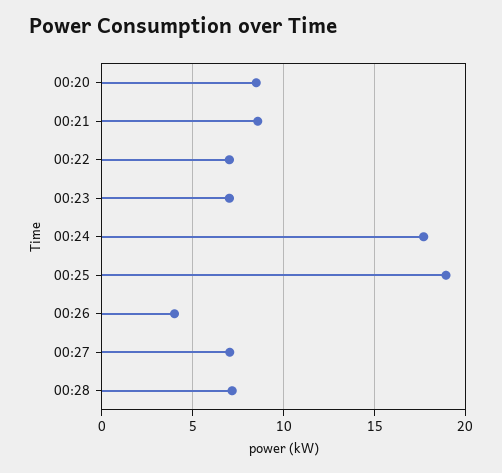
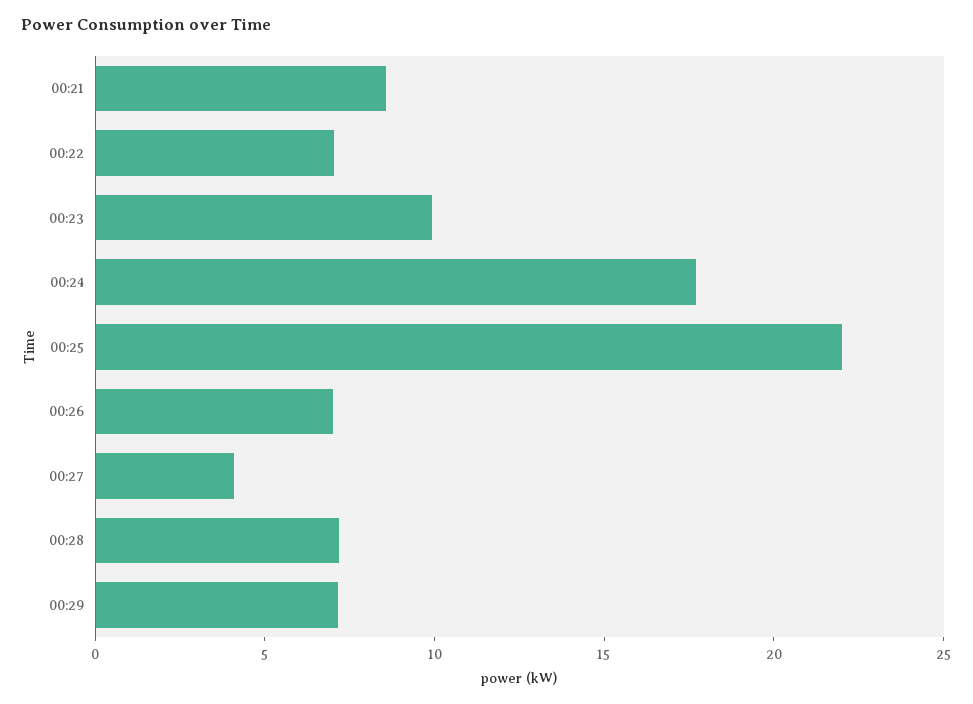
00:20: 8.5 -> none
00:23: 7 -> 10
00:25: 19 -> 22
00:26: 4 -> 7
00:27: 7 -> 4
00:29: none -> 7

